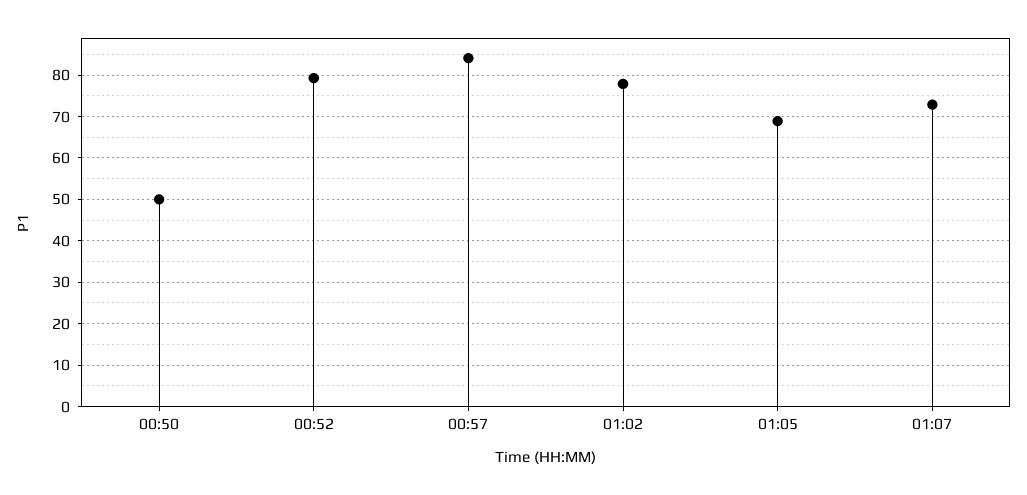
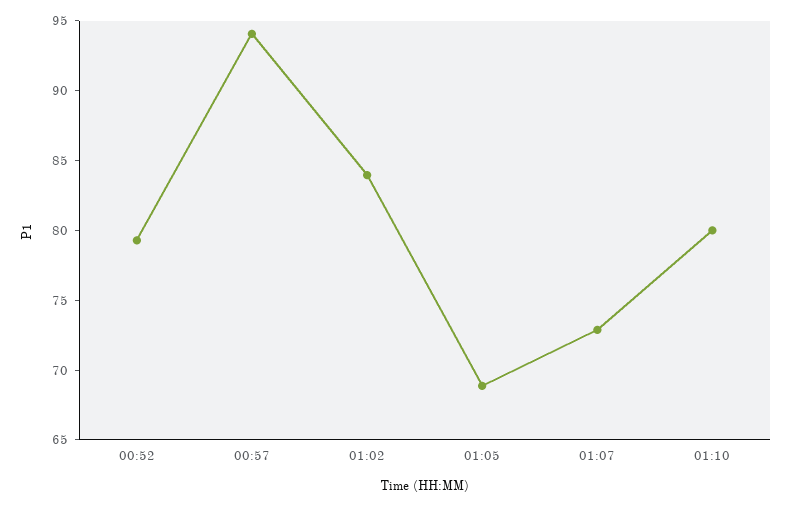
00:50: 50 -> none
00:57: 84 -> 94
01:02: 78 -> 84
01:10: none -> 80

